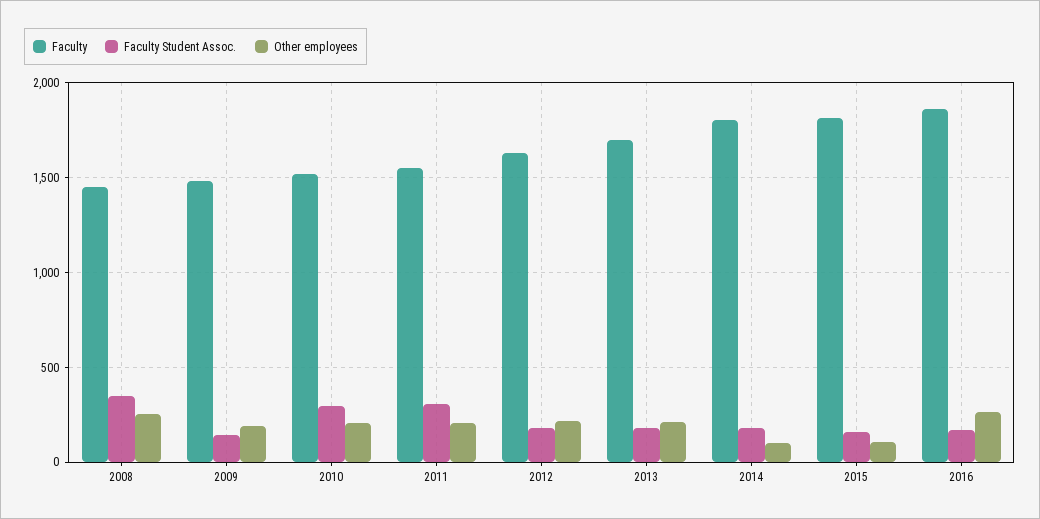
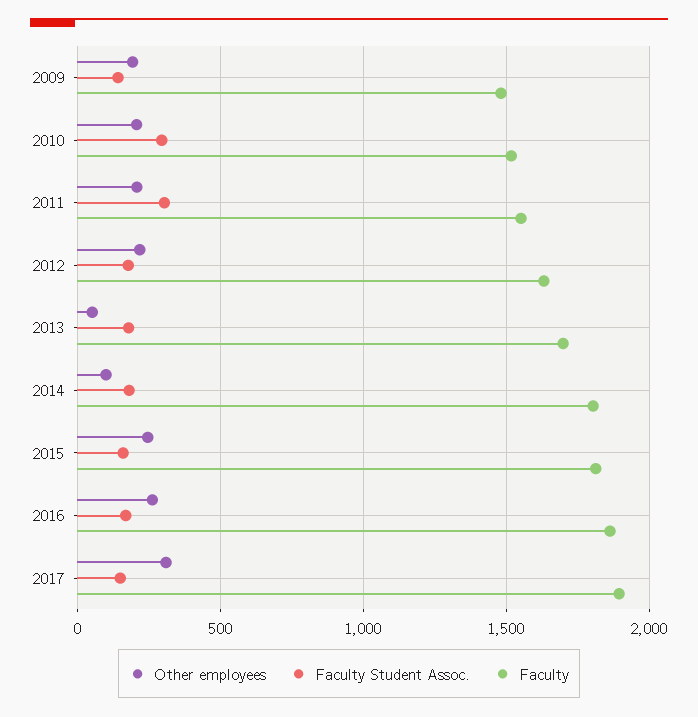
Faculty, 2008: 1450 -> none
Faculty Student Assoc., 2008: 350 -> none
Other employees, 2008: 250 -> none
Other employees, 2013: 200 -> 50
Other employees, 2015: 100 -> 250
Other employees, 2017: none -> 300
Faculty Student Assoc., 2017: none -> 150
Faculty, 2017: none -> 1900

